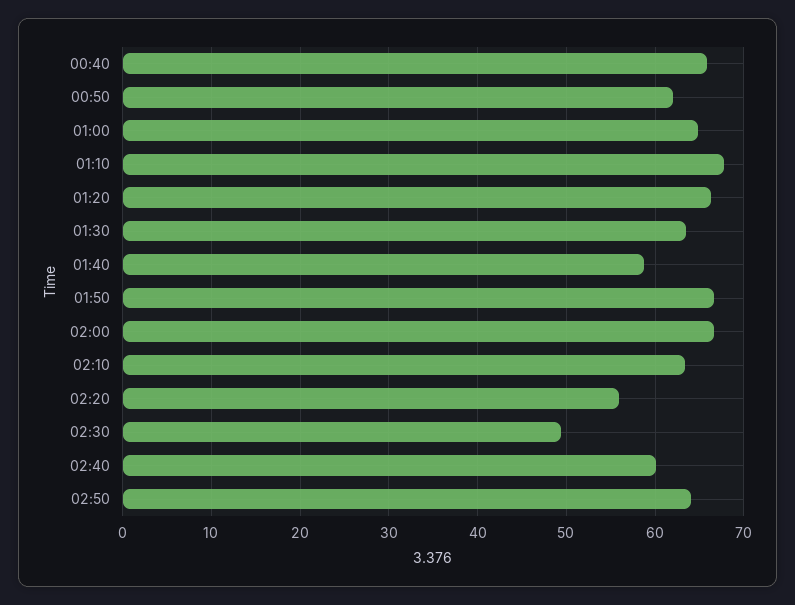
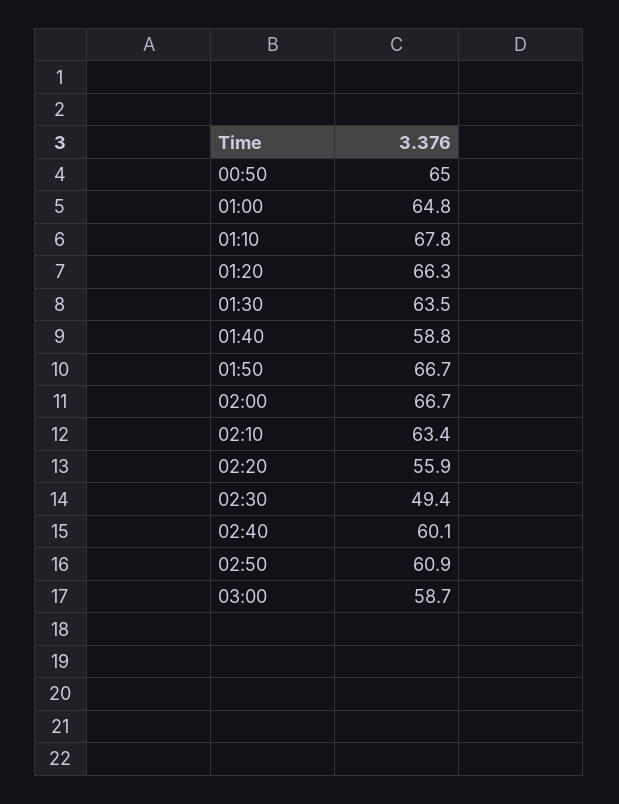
00:40: 66 -> none
00:50: 62 -> 65
02:50: 64 -> 60.9
03:00: none -> 58.7

